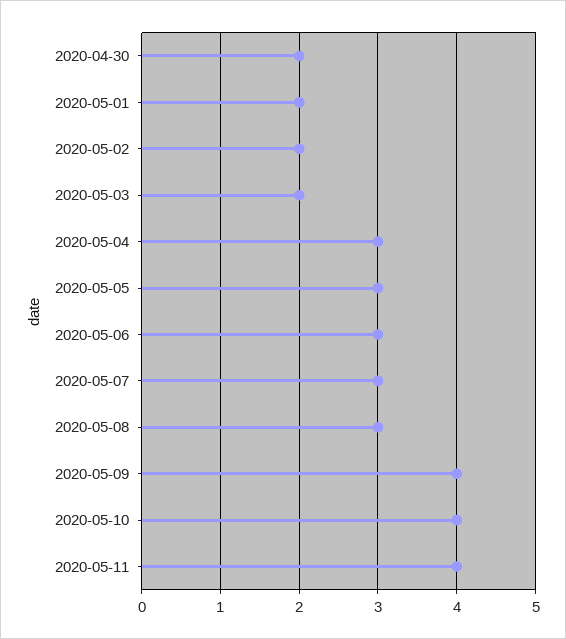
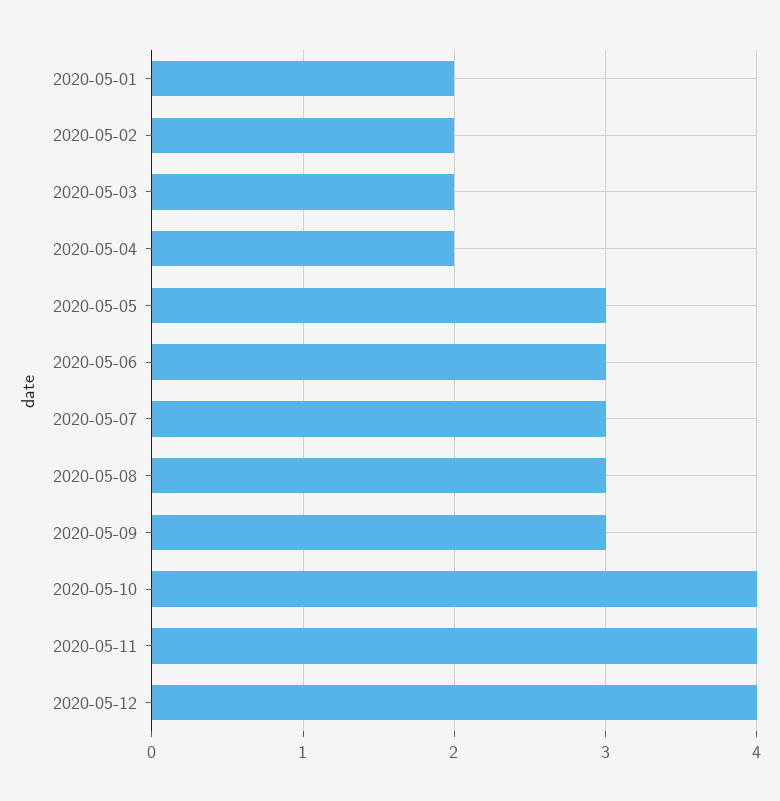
2020-04-30: 2 -> none
2020-05-04: 3 -> 2
2020-05-09: 4 -> 3
2020-05-12: none -> 4

